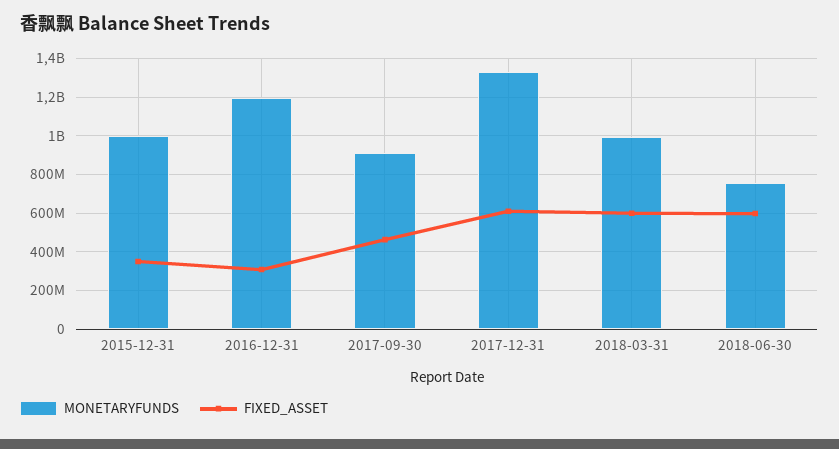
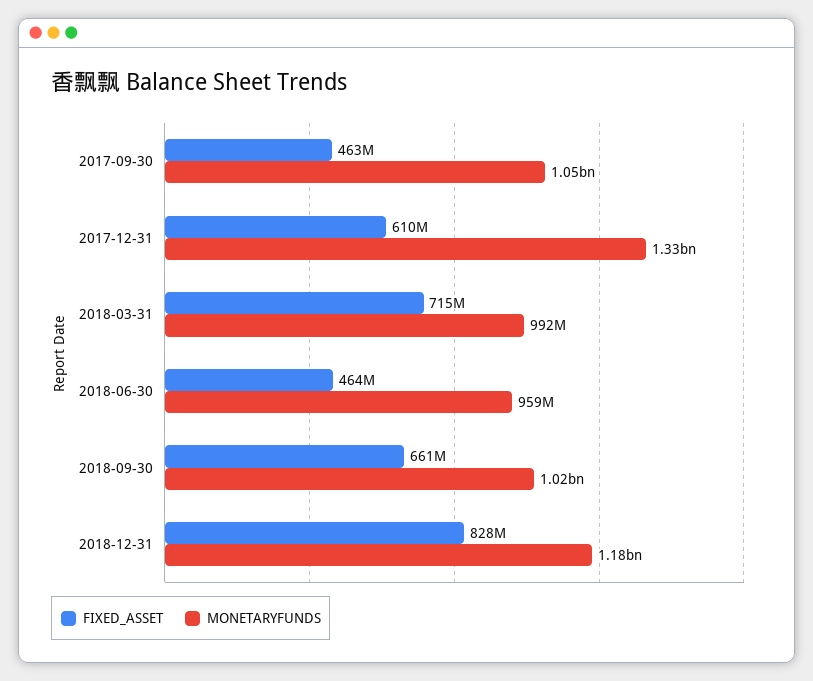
MONETARYFUNDS, 2015-12-31: 1000000000 -> none
FIXED_ASSET, 2015-12-31: 350000000 -> none
MONETARYFUNDS, 2016-12-31: 1200000000 -> none
FIXED_ASSET, 2016-12-31: 300000000 -> none
MONETARYFUNDS, 2017-09-30: 900000000 -> 1050000000
FIXED_ASSET, 2018-03-31: 600000000 -> 715000000
MONETARYFUNDS, 2018-06-30: 750000000 -> 959000000
FIXED_ASSET, 2018-06-30: 600000000 -> 464000000
FIXED_ASSET, 2018-09-30: none -> 661000000
MONETARYFUNDS, 2018-09-30: none -> 1020000000
FIXED_ASSET, 2018-12-31: none -> 828000000
MONETARYFUNDS, 2018-12-31: none -> 1180000000

